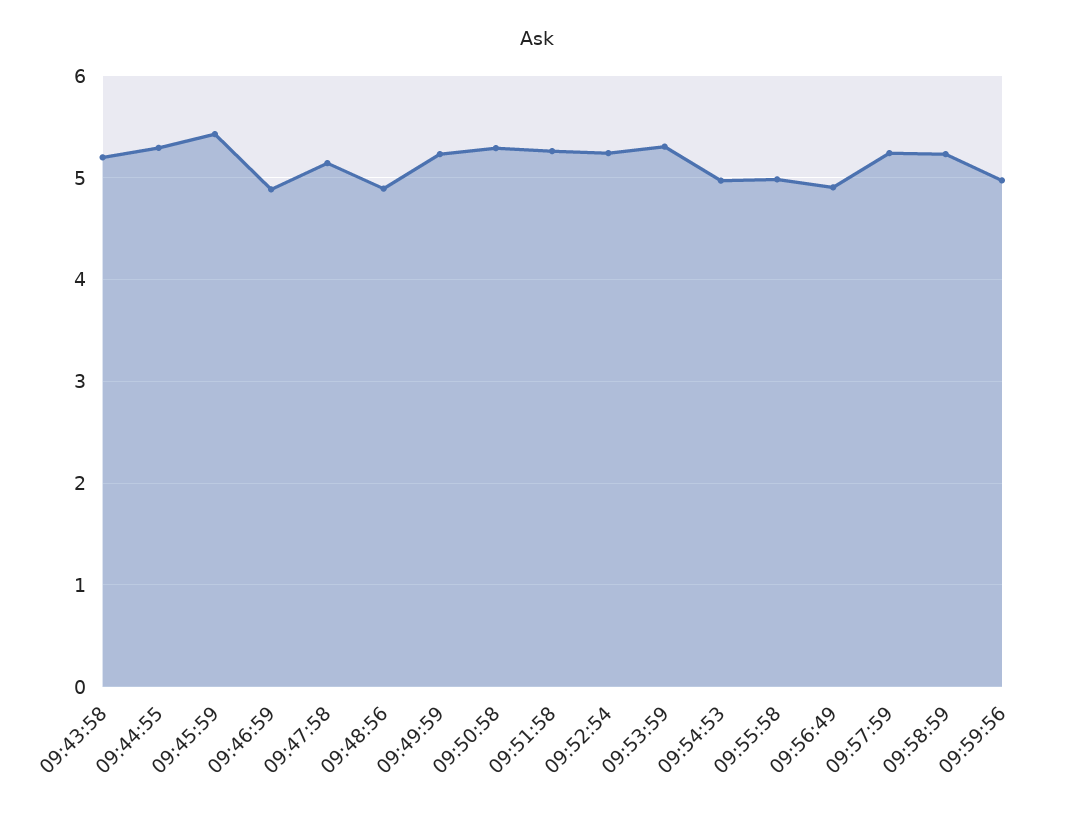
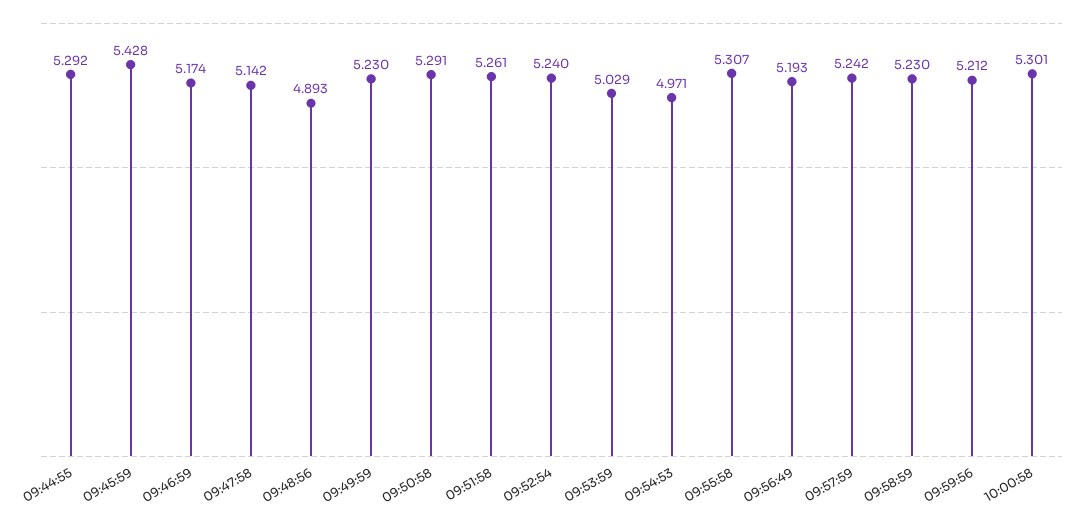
09:43:58: 5.2 -> none
09:46:59: 4.9 -> 5.174
09:53:59: 5.3 -> 5.029
09:55:58: 5 -> 5.307
09:56:49: 4.9 -> 5.193
09:59:56: 5 -> 5.212
10:00:58: none -> 5.301

